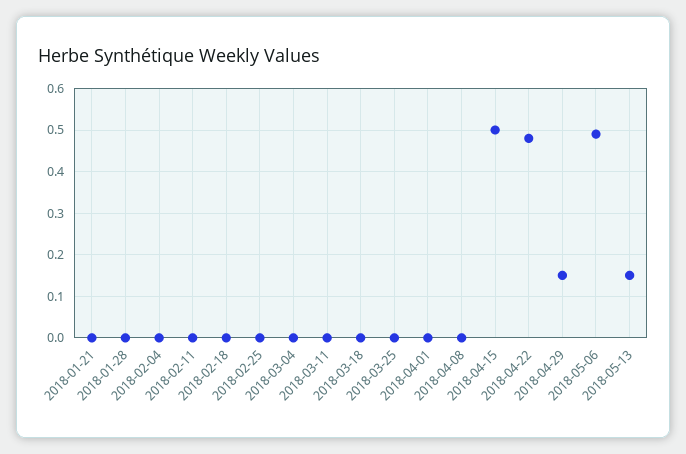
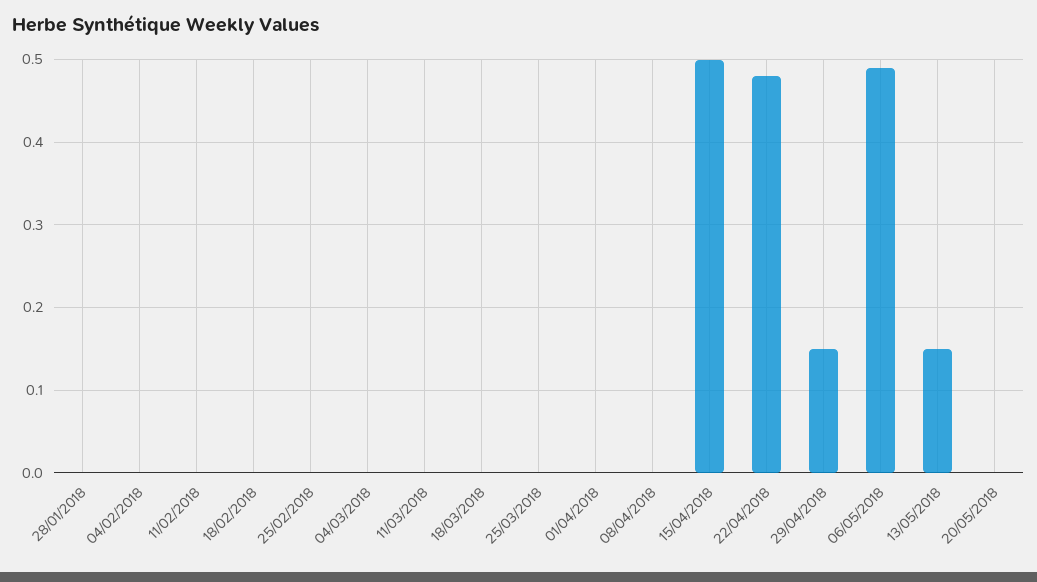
2018-01-21: 0 -> none
20/05/2018: none -> 0

